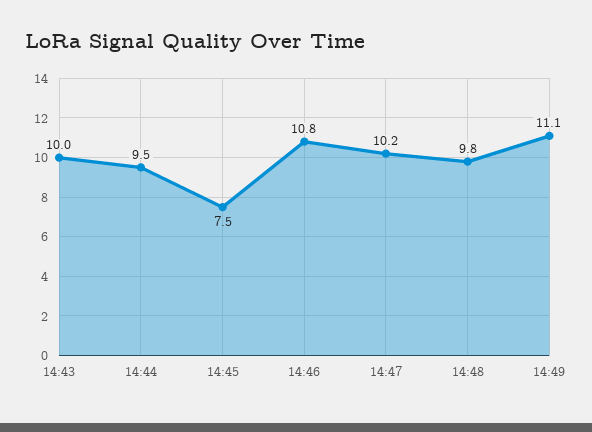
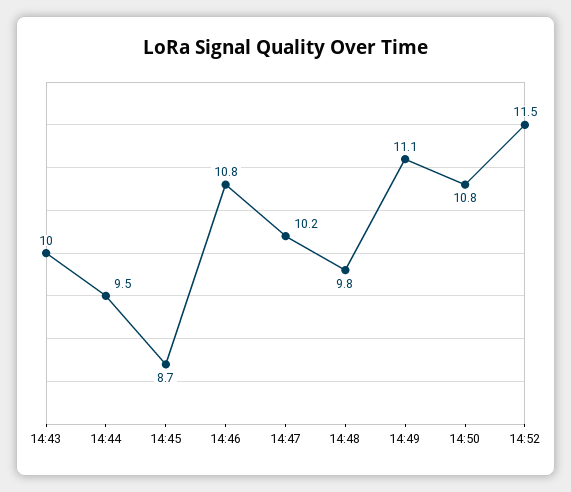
14:45: 7.5 -> 8.7
14:50: none -> 10.8
14:52: none -> 11.5

